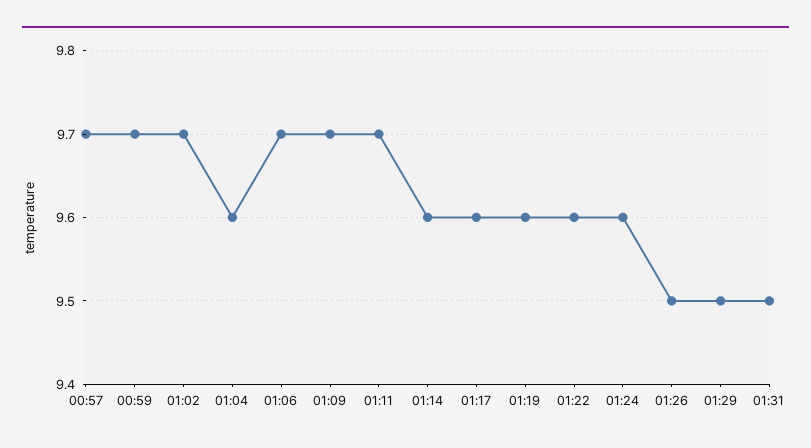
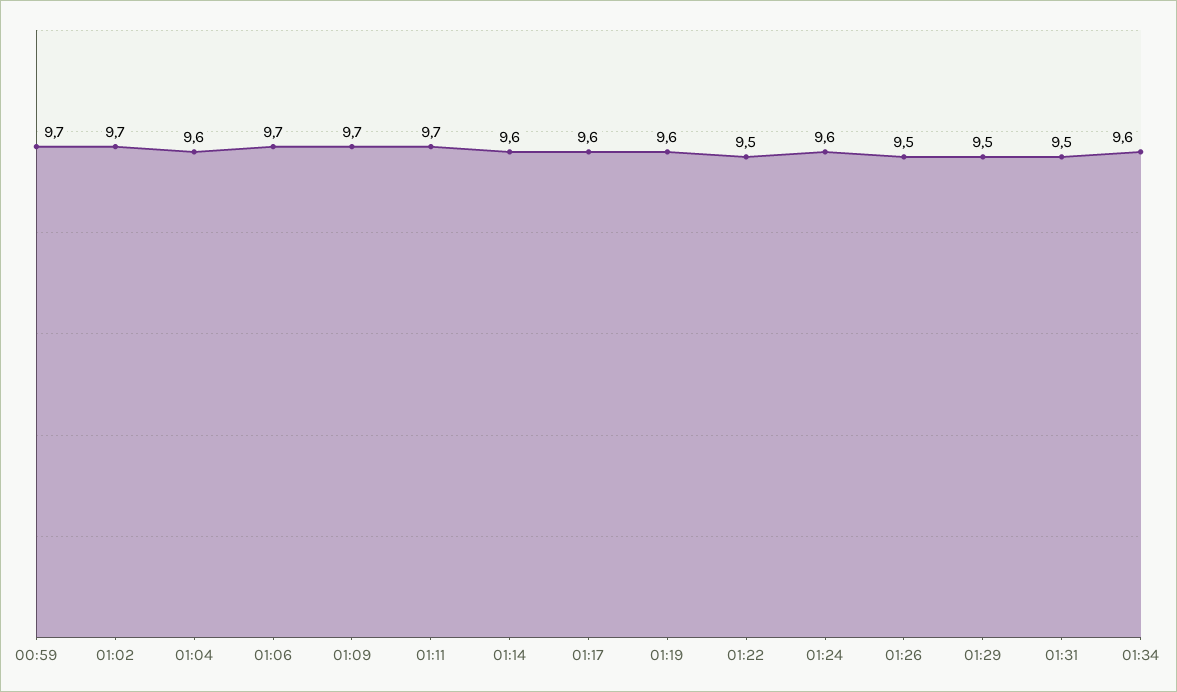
00:57: 9.7 -> none
01:22: 9.6 -> 9.5
01:34: none -> 9.6

